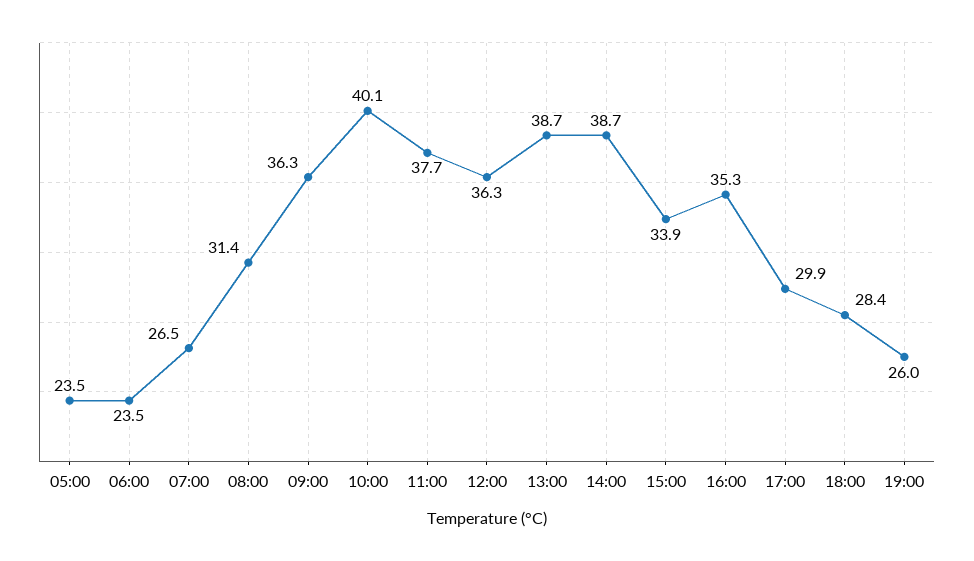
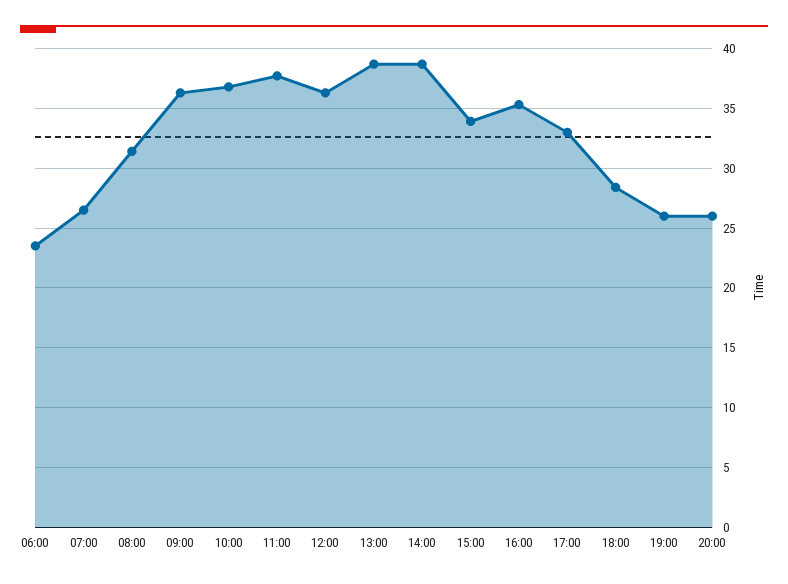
05:00: 23.5 -> none
10:00: 40.1 -> 37
17:00: 29.9 -> 33
20:00: none -> 26

